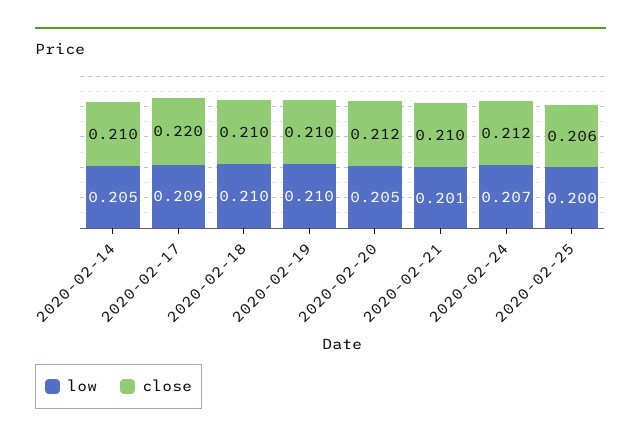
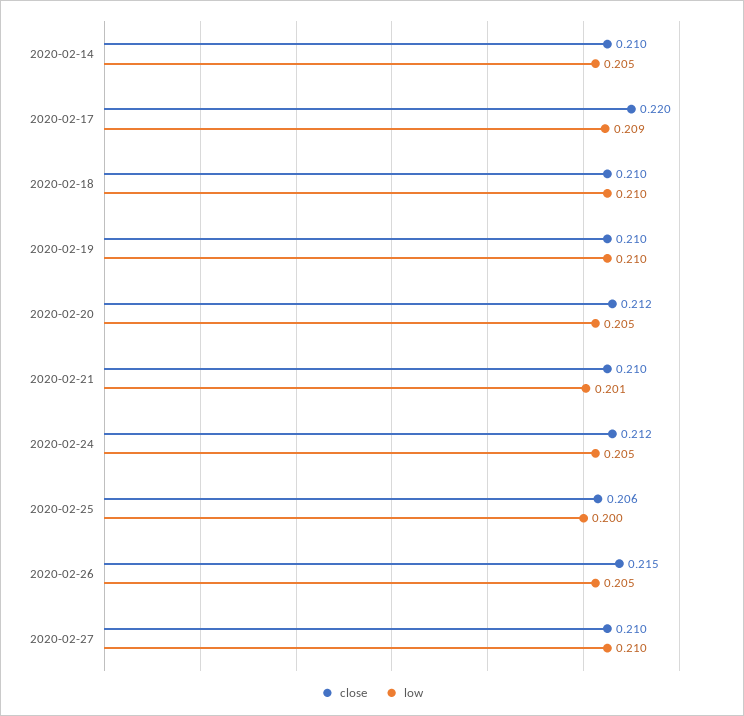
low, 2020-02-24: 0.207 -> 0.205
close, 2020-02-26: none -> 0.215
low, 2020-02-26: none -> 0.205
close, 2020-02-27: none -> 0.21
low, 2020-02-27: none -> 0.21

